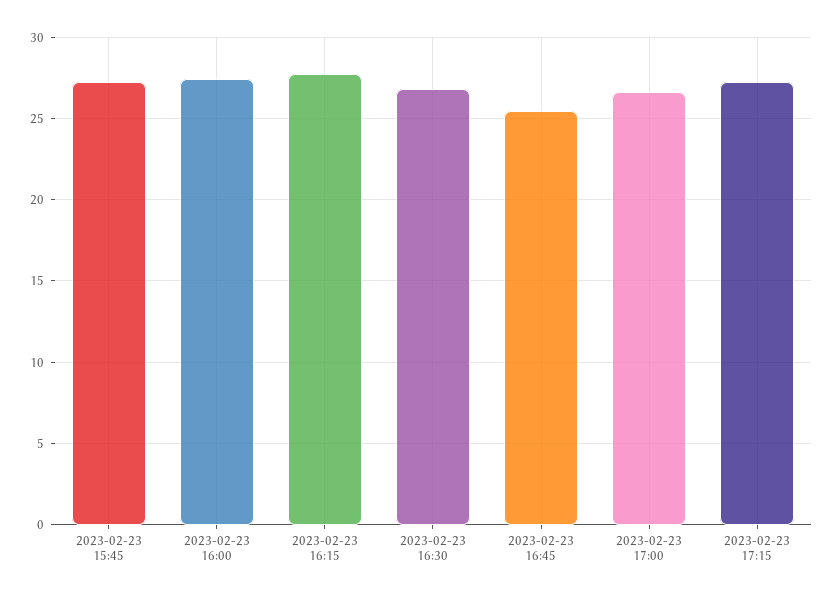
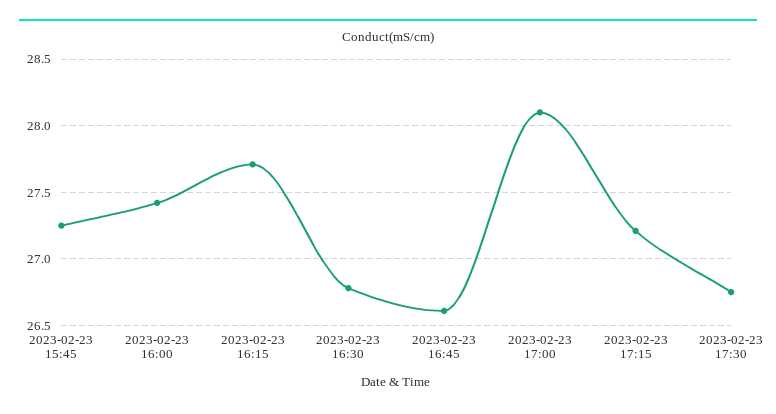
2023-02-23 16:45: 25.5 -> 26.6
2023-02-23 17:00: 26.5 -> 28.1
2023-02-23 17:30: none -> 26.75

